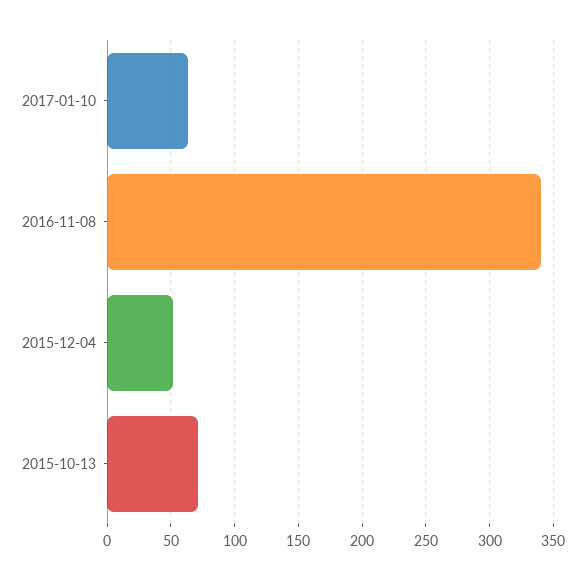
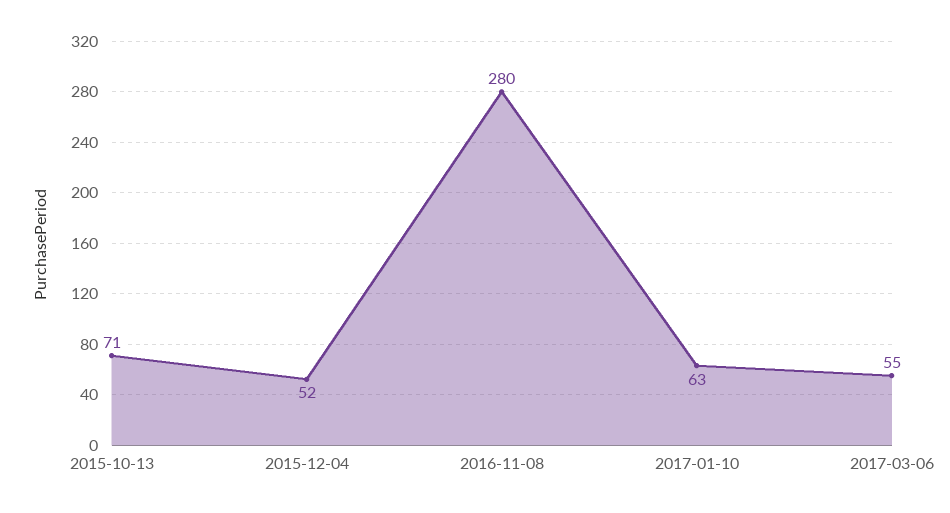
2016-11-08: 340 -> 280
2017-03-06: none -> 55

